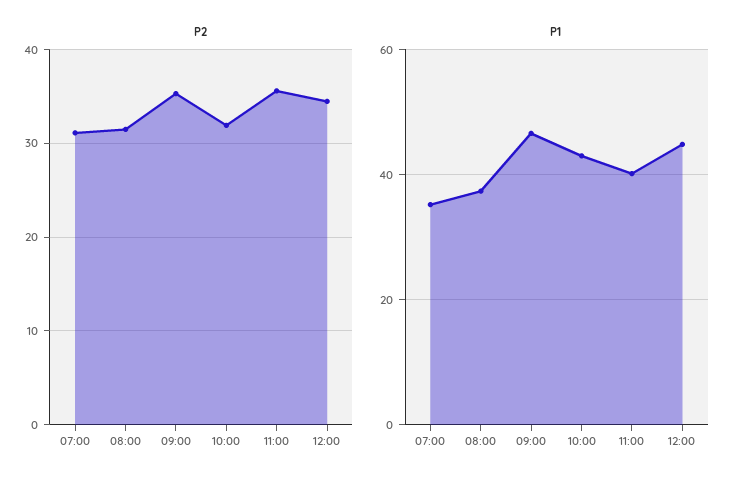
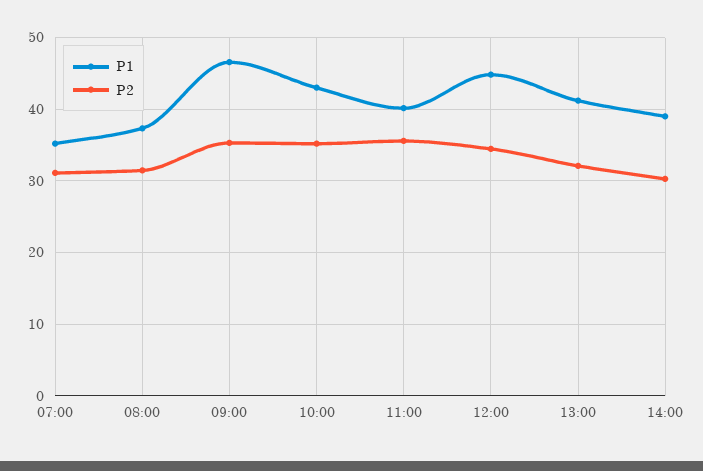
P2, 10:00: 32 -> 35
P1, 13:00: none -> 41
P2, 13:00: none -> 32
P1, 14:00: none -> 39
P2, 14:00: none -> 30

